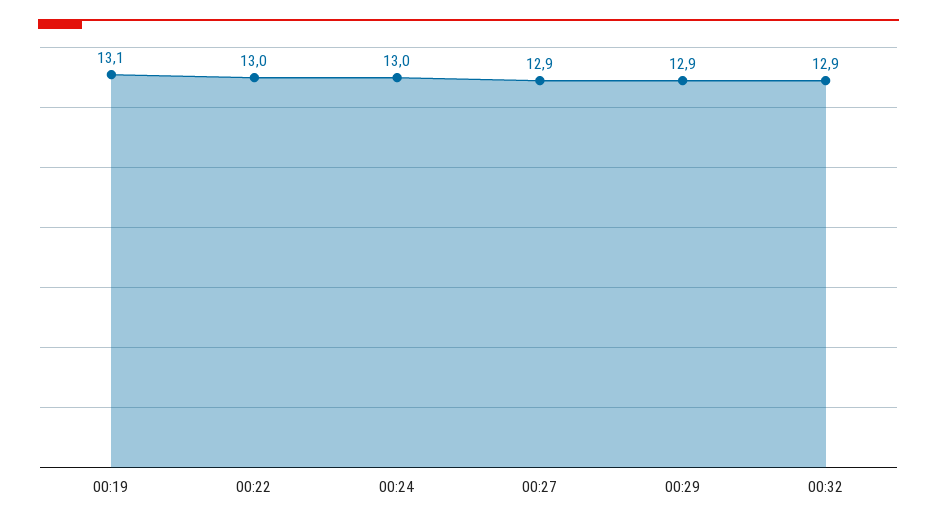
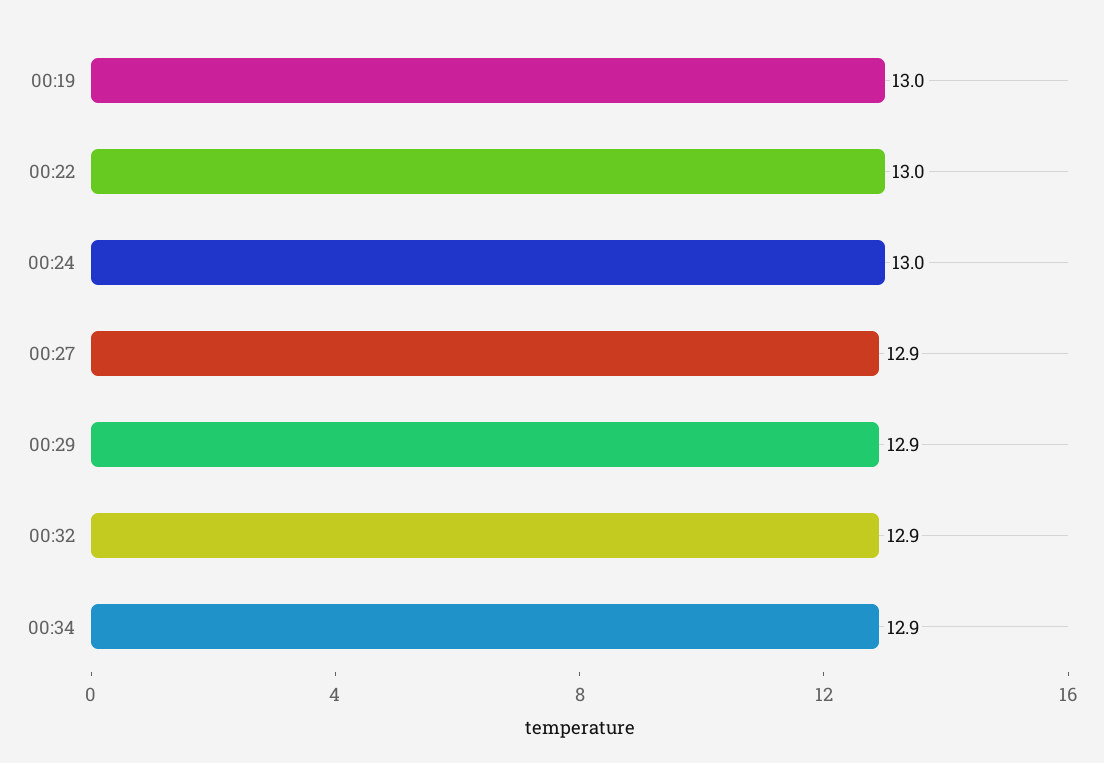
00:19: 13.1 -> 13
00:34: none -> 12.9

